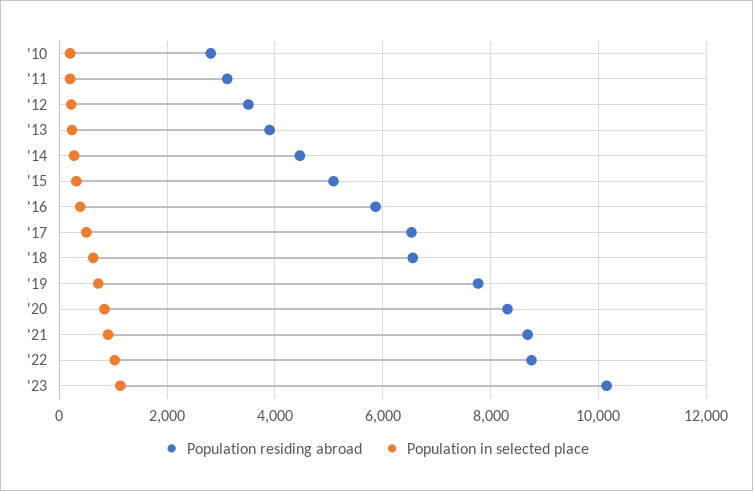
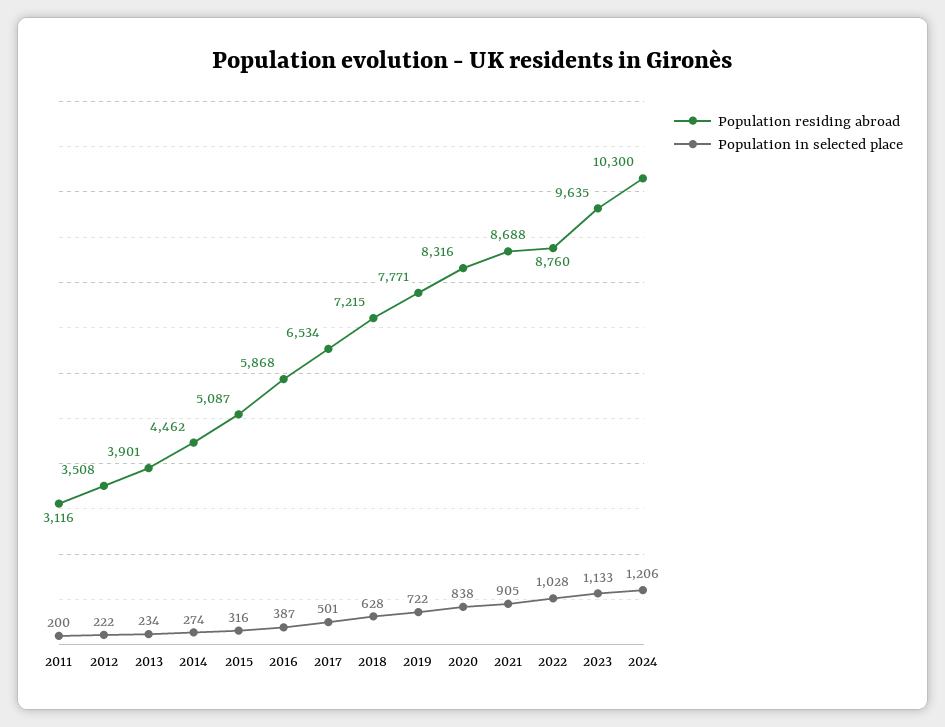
Population residing abroad, '10: 2800 -> none
Population in selected place, '10: 200 -> none
Population residing abroad, '18: 6600 -> 7215
Population residing abroad, '23: 10200 -> 9635
Population residing abroad, 2024: none -> 10300
Population in selected place, 2024: none -> 1206

